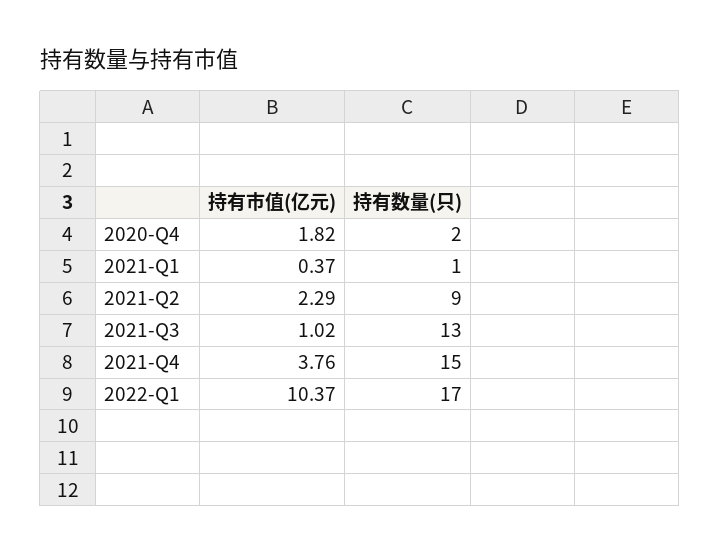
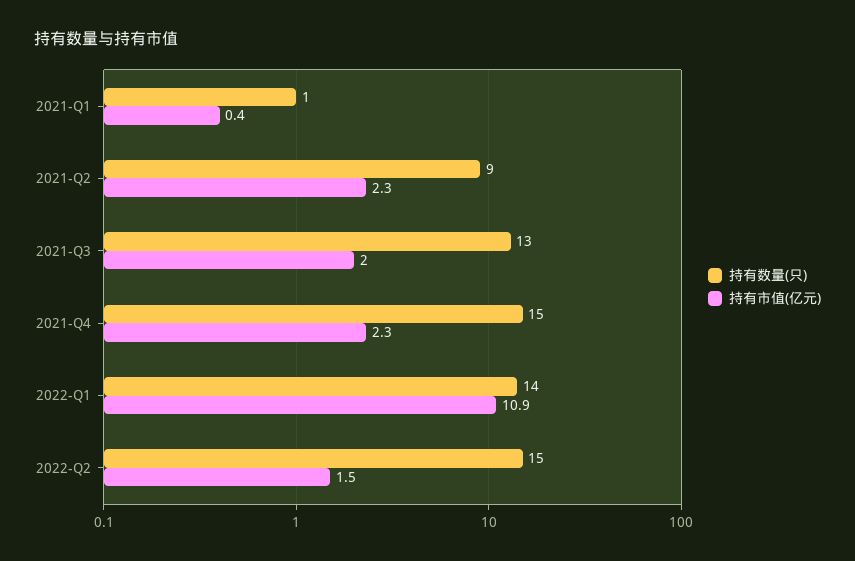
持有市值(亿元), 2020-Q4: 1.82 -> none
持有数量(只), 2020-Q4: 2 -> none
持有市值(亿元), 2021-Q3: 1.02 -> 2
持有市值(亿元), 2021-Q4: 3.76 -> 2.3
持有市值(亿元), 2022-Q1: 10.37 -> 10.9
持有数量(只), 2022-Q1: 17 -> 14
持有数量(只), 2022-Q2: none -> 15
持有市值(亿元), 2022-Q2: none -> 1.5

